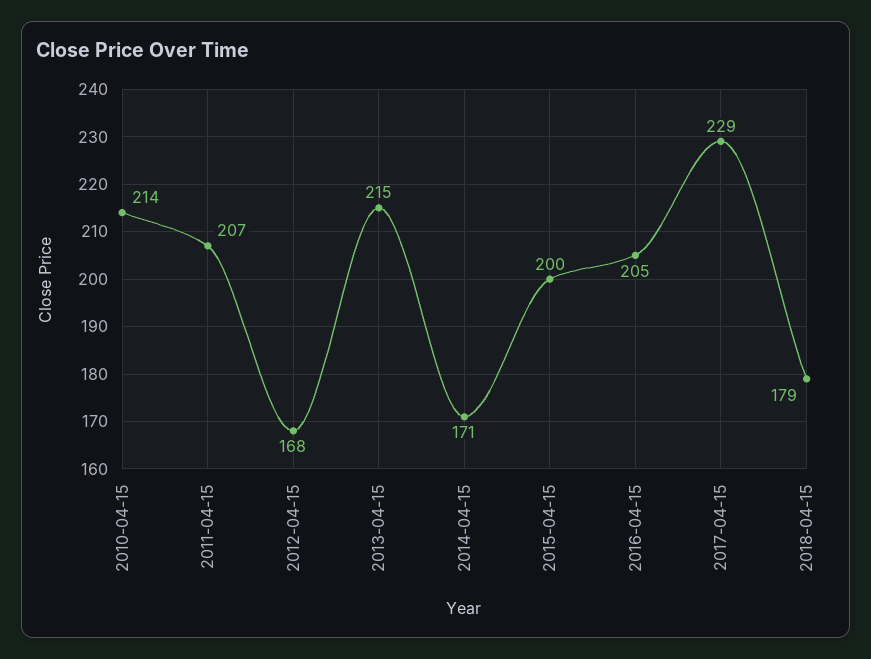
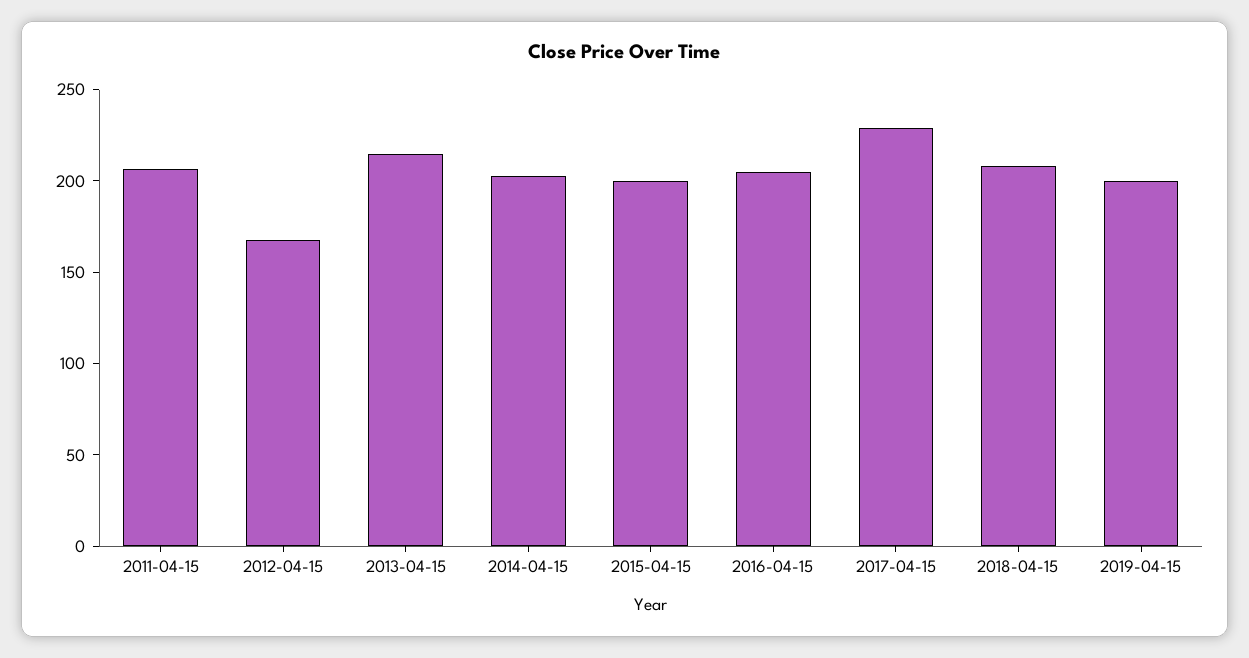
2010-04-15: 214 -> none
2014-04-15: 171 -> 200
2018-04-15: 179 -> 210
2019-04-15: none -> 200

